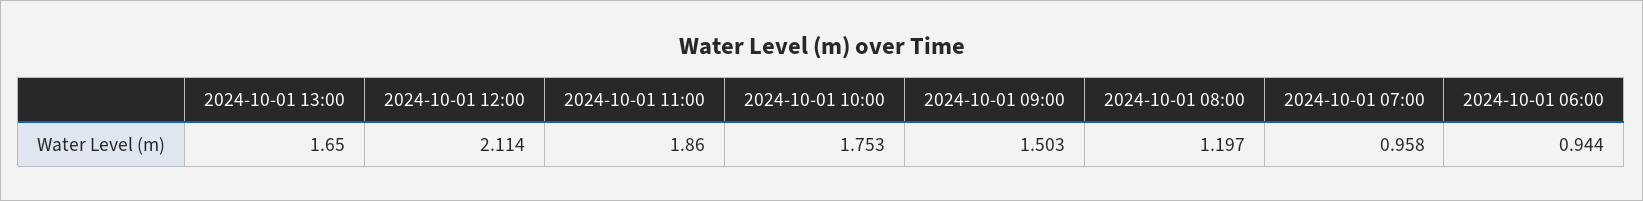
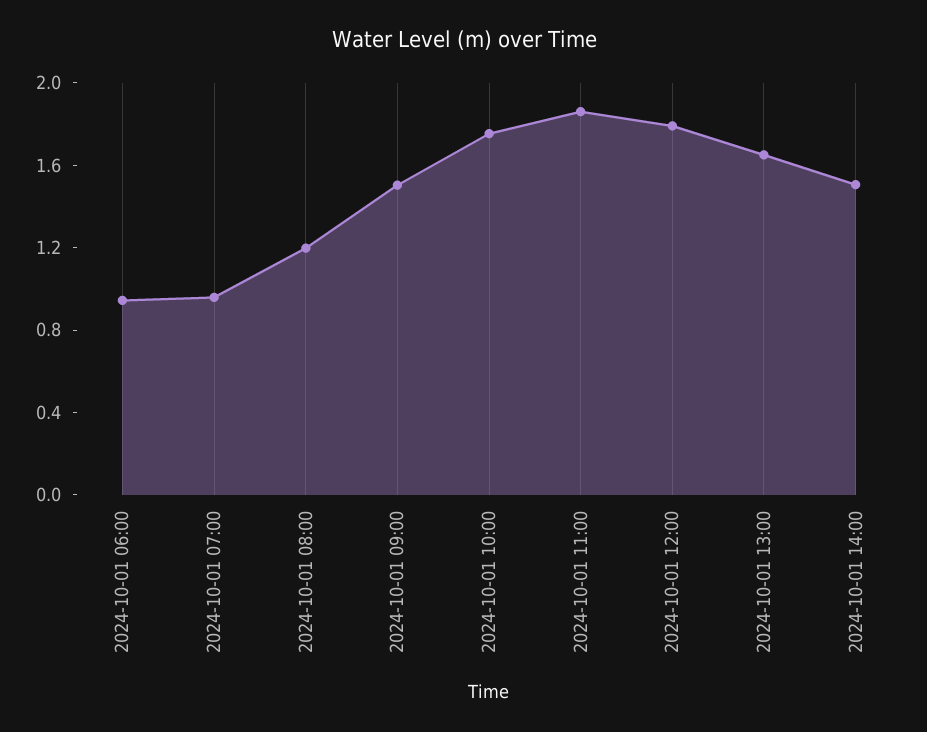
2024-10-01 12:00: 2.114 -> 1.8
2024-10-01 14:00: none -> 1.5

